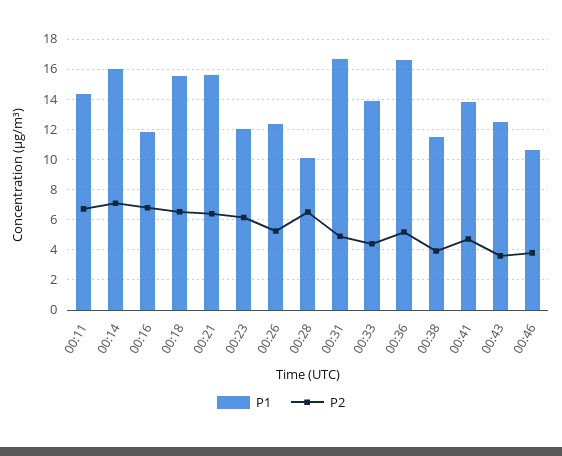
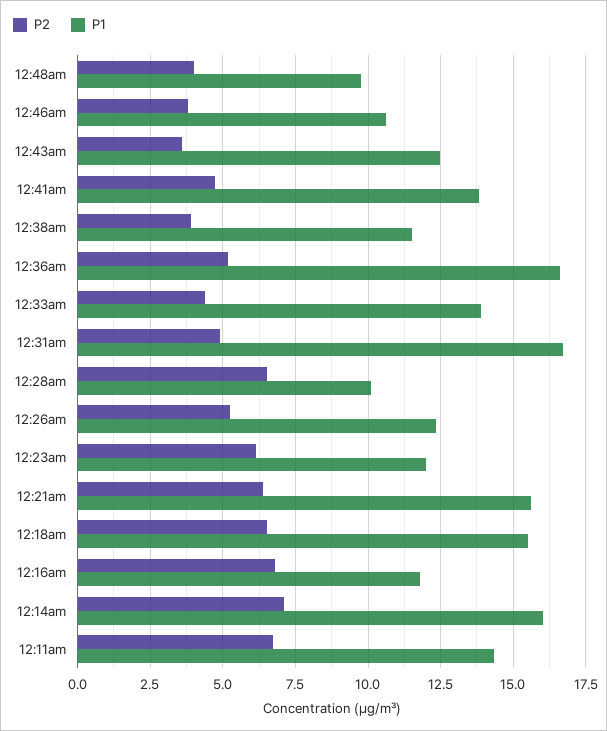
P2, 12:48am: none -> 4
P1, 12:48am: none -> 9.75

